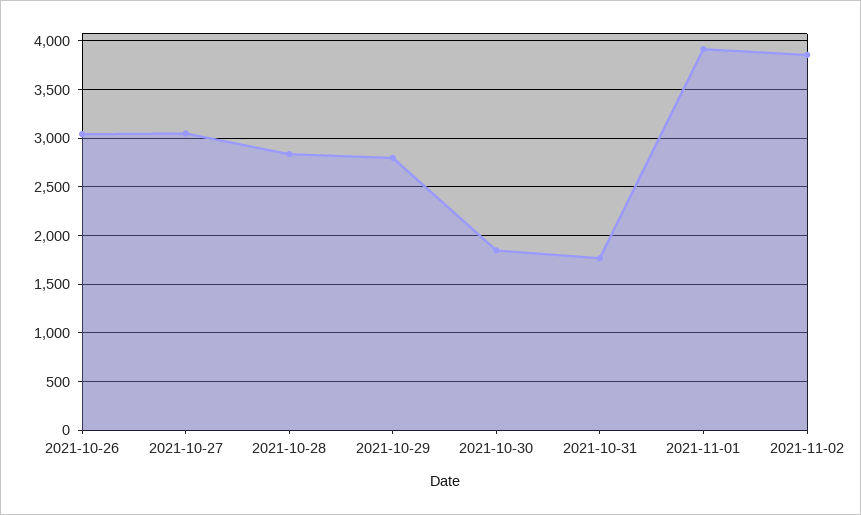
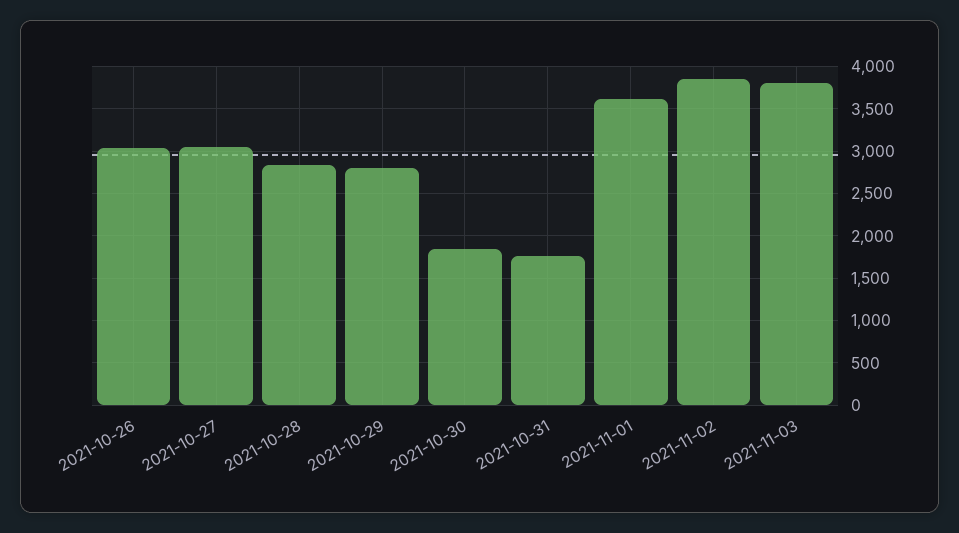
2021-11-01: 3900 -> 3600
2021-11-03: none -> 3800

